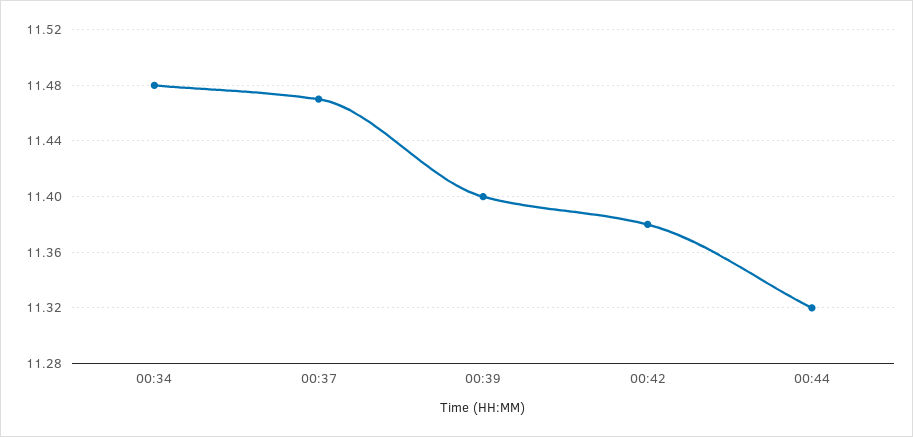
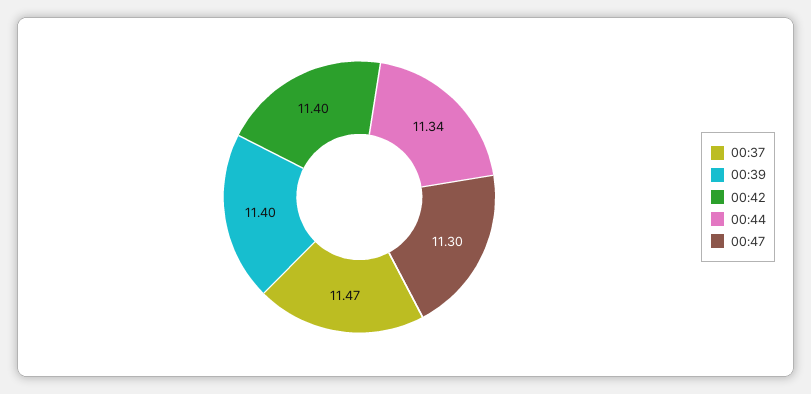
00:34: 11.48 -> none
00:42: 11.38 -> 11.4
00:44: 11.32 -> 11.34
00:47: none -> 11.3

